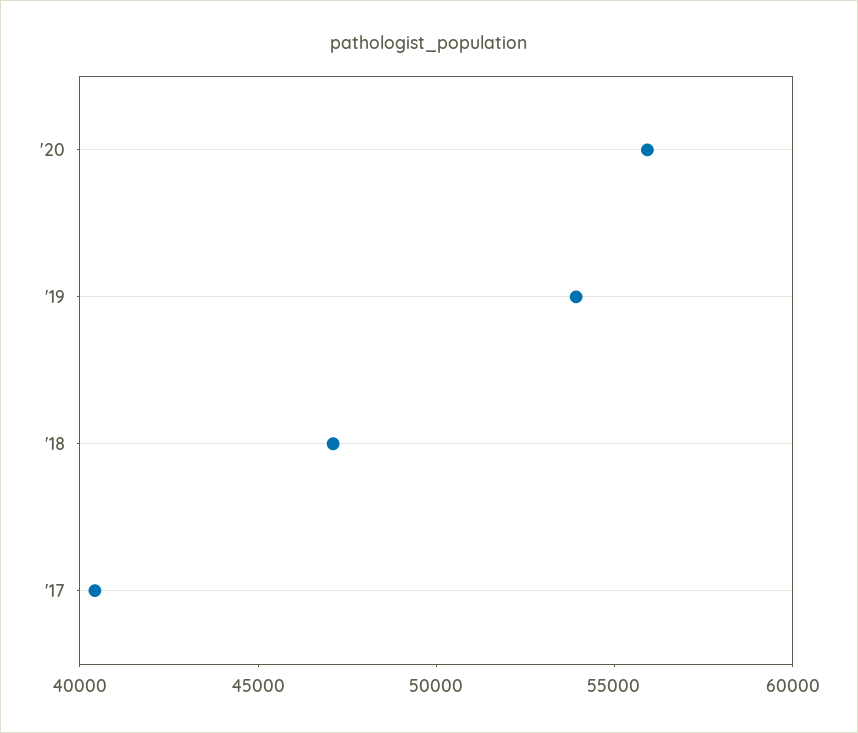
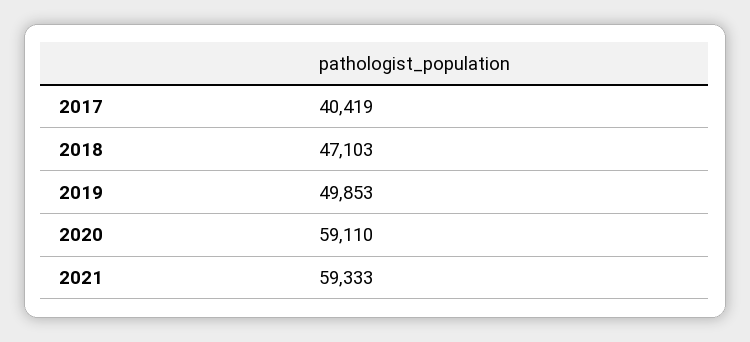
'20: 56000 -> 59110
'19: 54000 -> 49853
2021: none -> 59333

